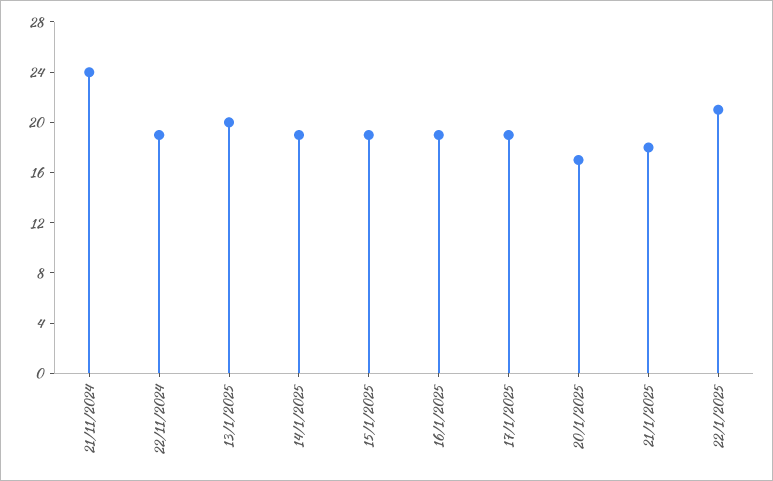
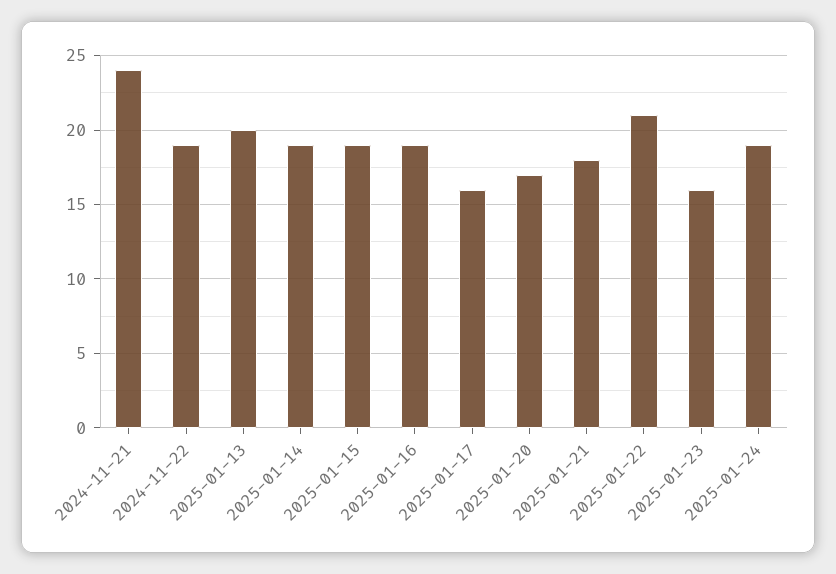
17/1/2025: 19 -> 16
2025-01-23: none -> 16
2025-01-24: none -> 19

